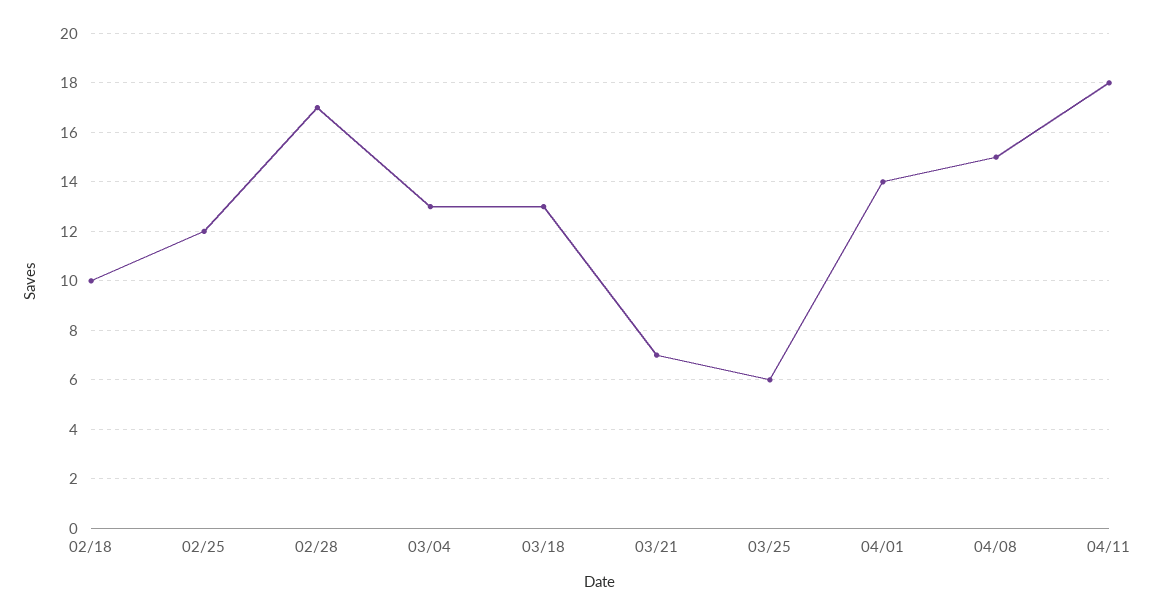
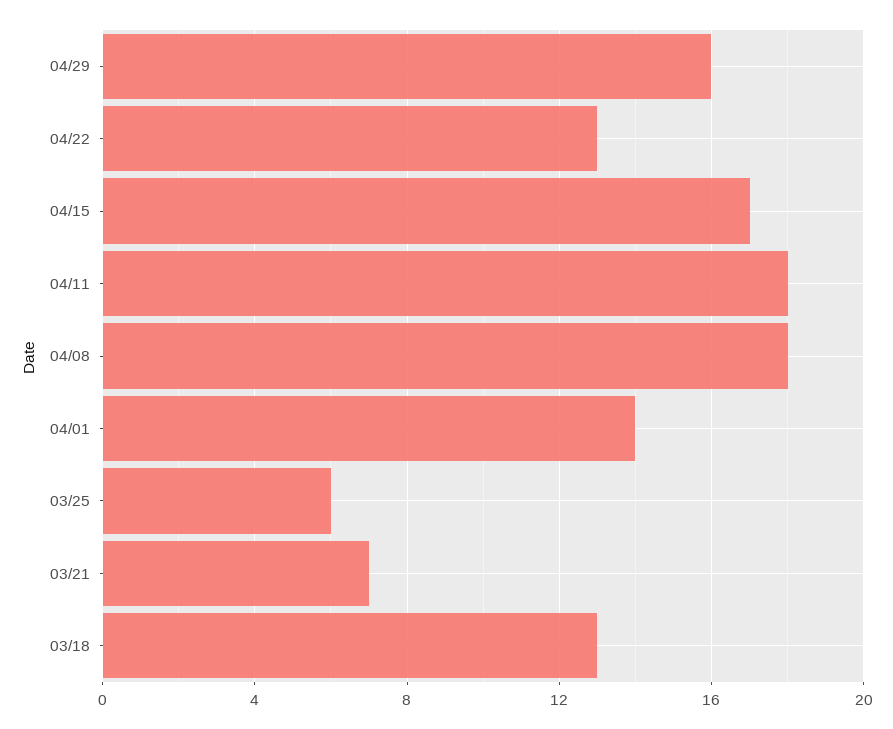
02/18: 10 -> none
02/25: 12 -> none
02/28: 17 -> none
03/04: 13 -> none
04/08: 15 -> 18
04/29: none -> 16
04/22: none -> 13
04/15: none -> 17

